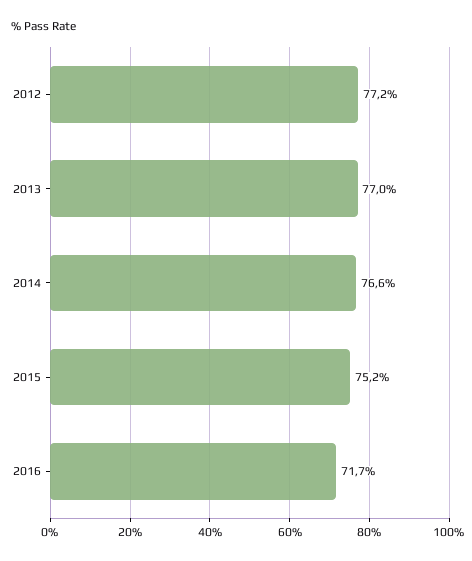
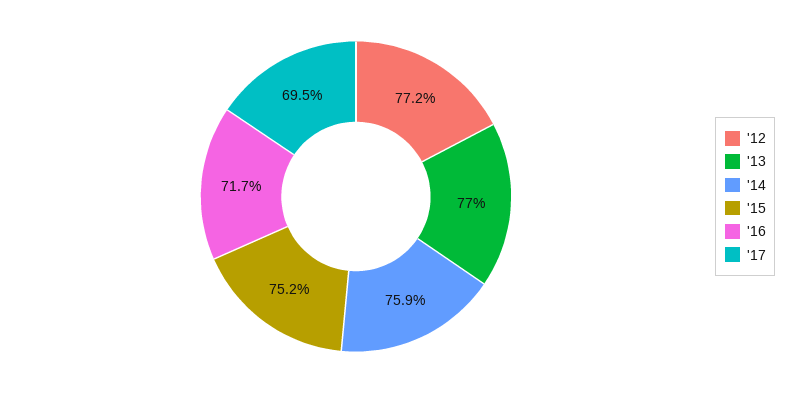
2014: 76.6 -> 75.9
'17: none -> 69.5

